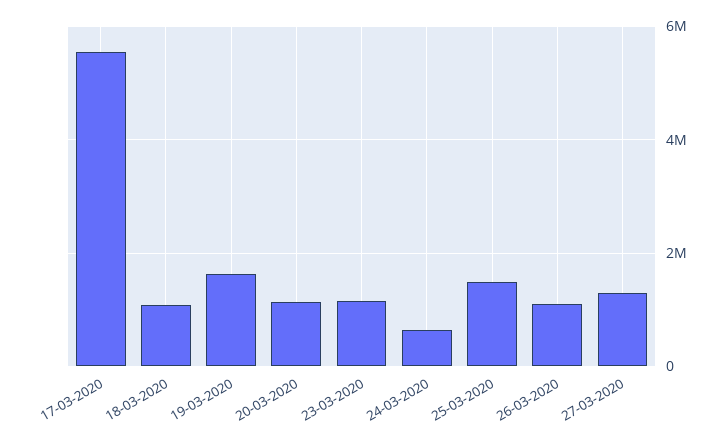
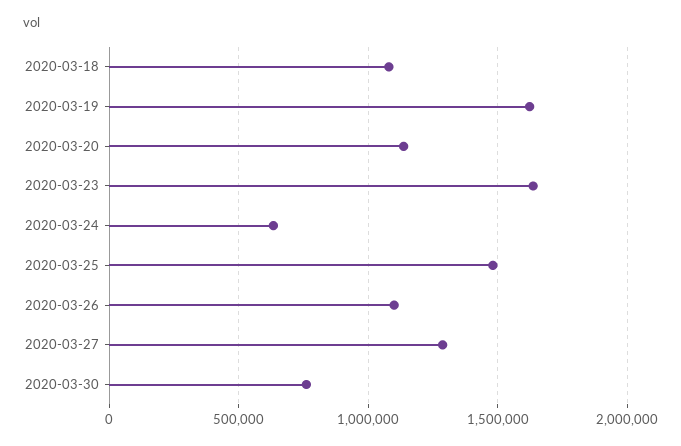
17-03-2020: 5600000 -> none
23-03-2020: 1200000 -> 1650000
2020-03-30: none -> 750000

